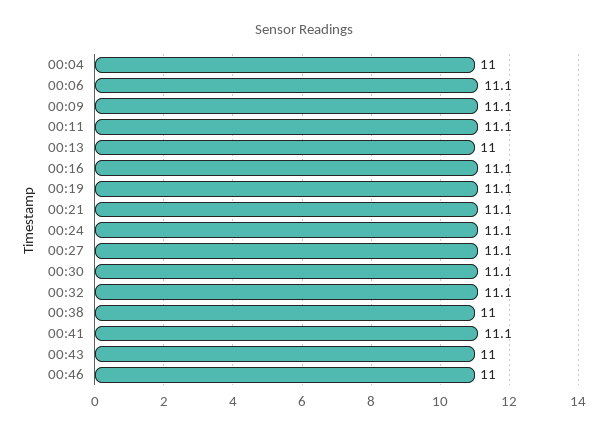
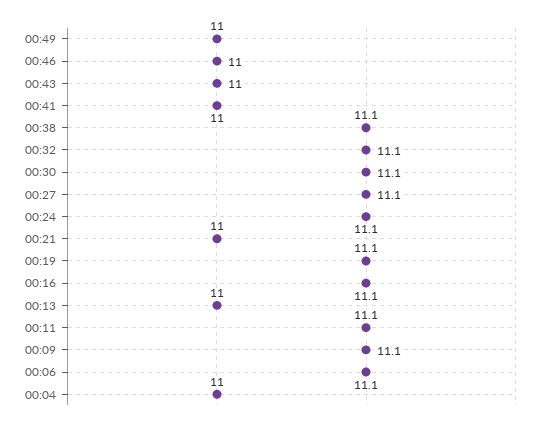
00:21: 11.1 -> 11
00:38: 11 -> 11.1
00:41: 11.1 -> 11
00:49: none -> 11

